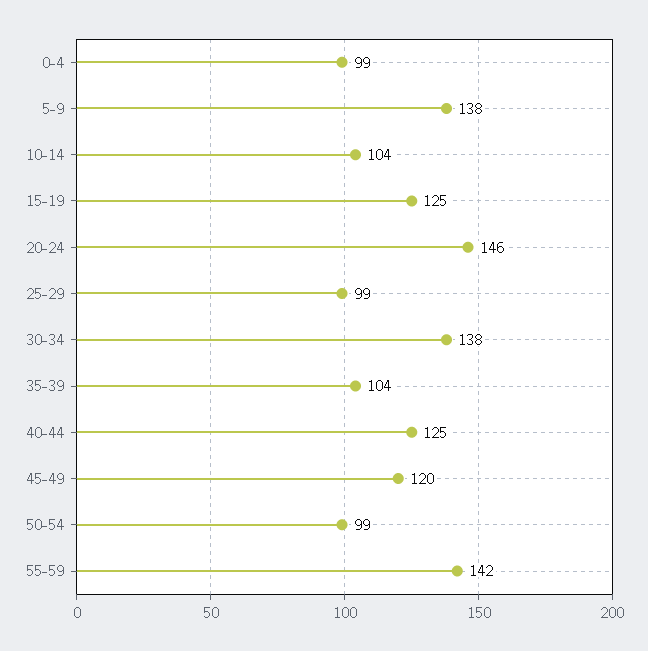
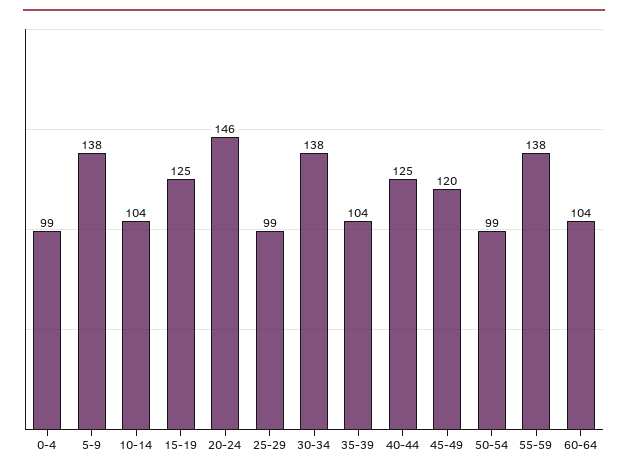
55-59: 142 -> 138
60-64: none -> 104

